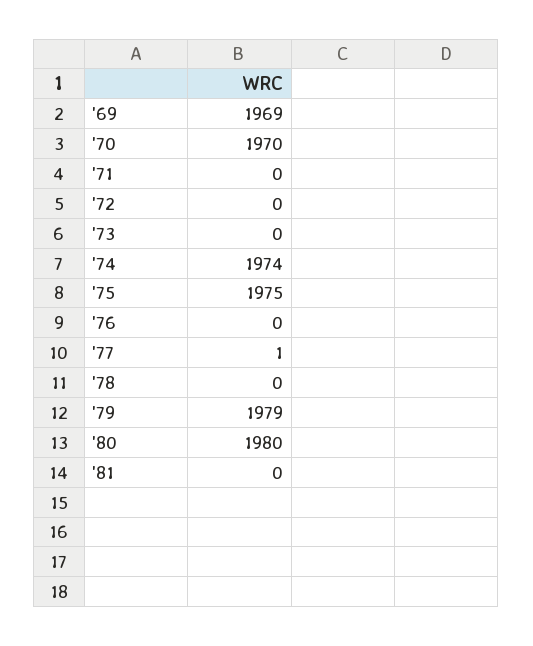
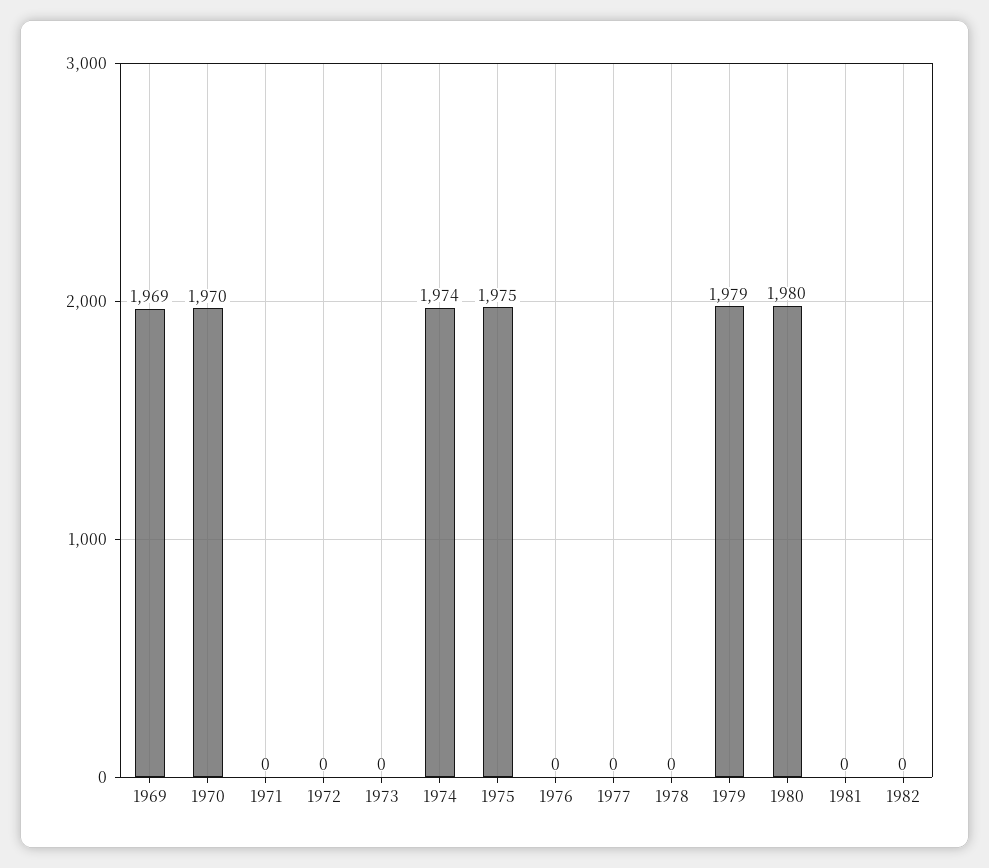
'77: 1 -> 0
1982: none -> 0

